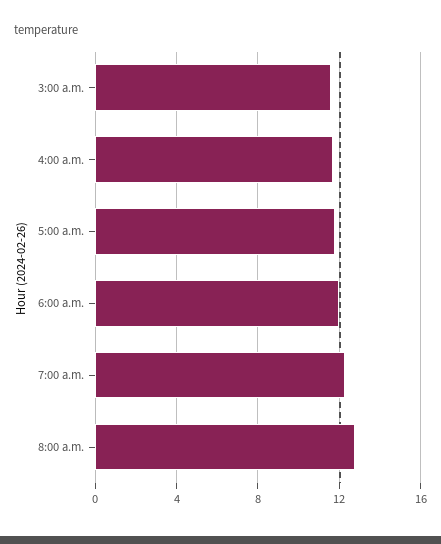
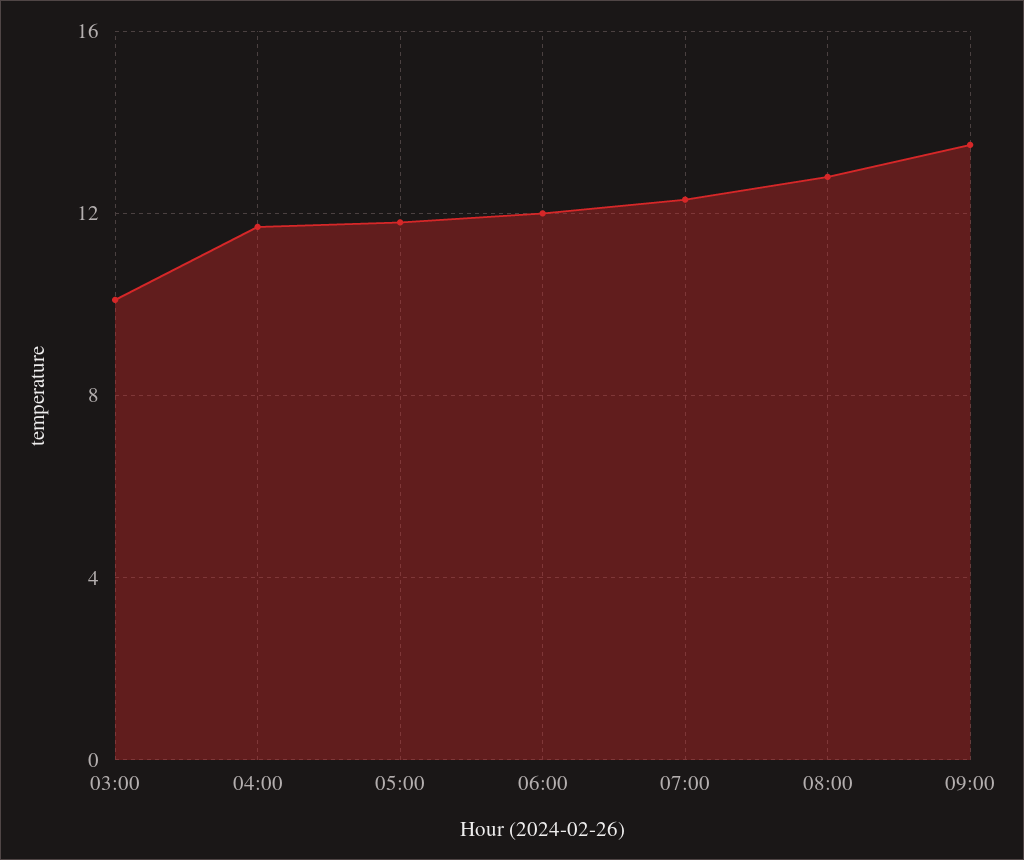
3:00 a.m.: 11.5 -> 10
09:00: none -> 13.5

